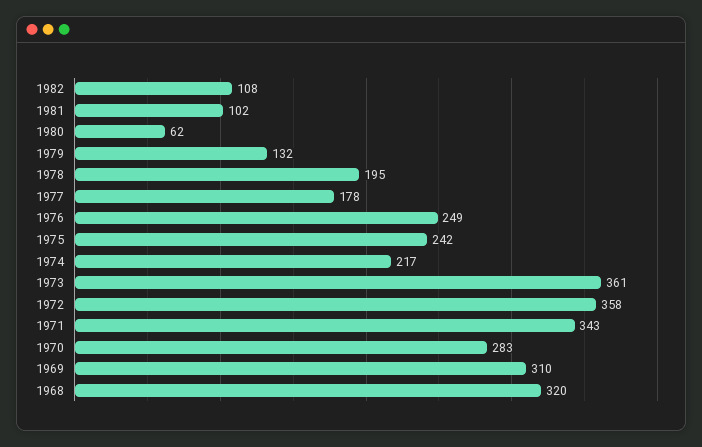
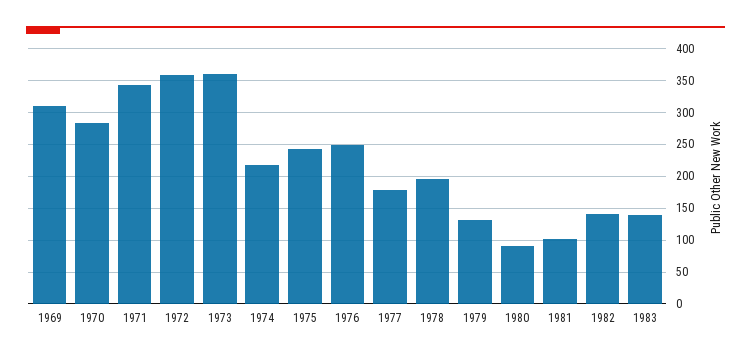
1982: 108 -> 140
1980: 62 -> 90
1968: 320 -> none
1983: none -> 140

